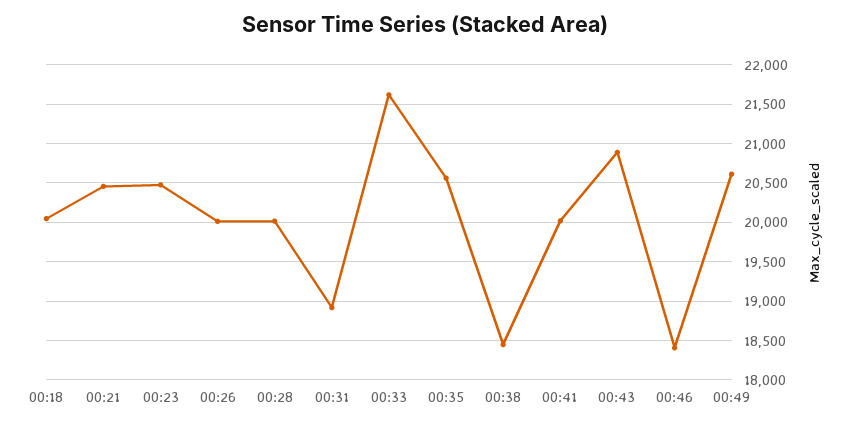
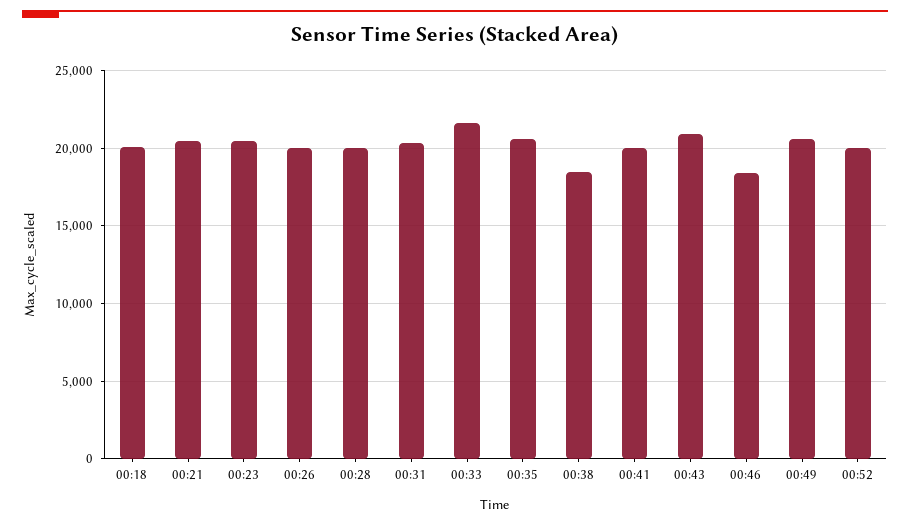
00:31: 18900 -> 20500
00:52: none -> 20000

